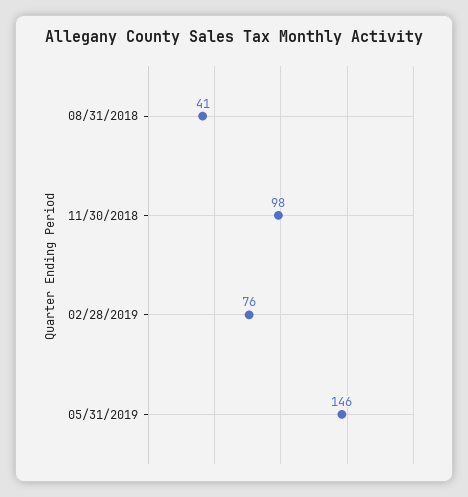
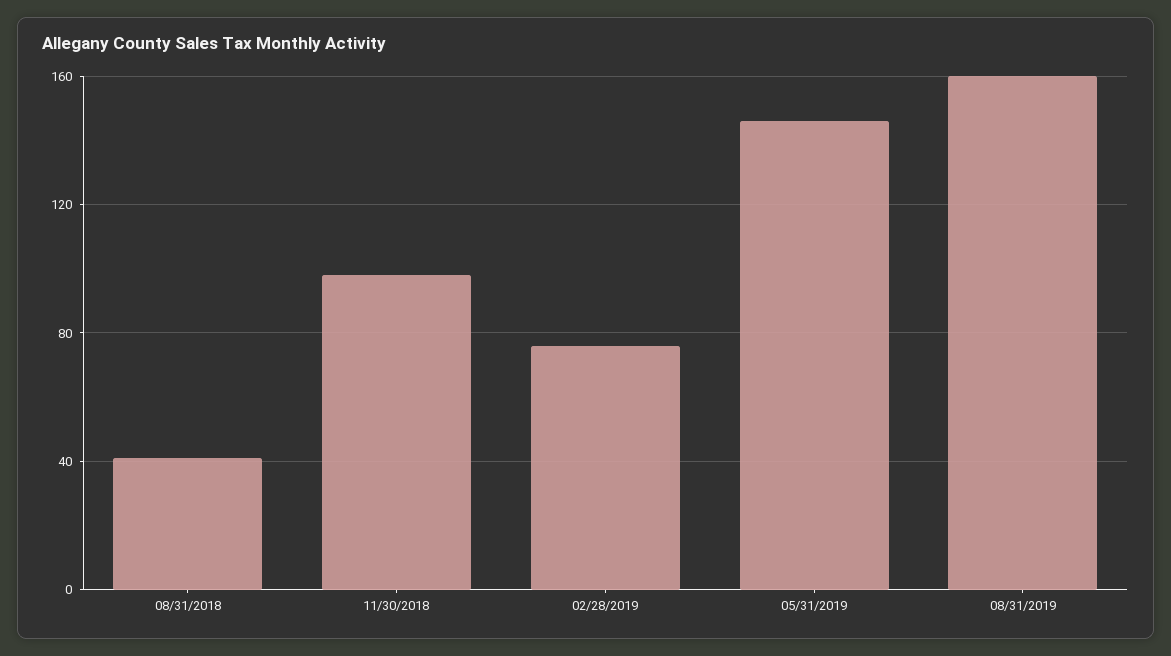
08/31/2019: none -> 160

